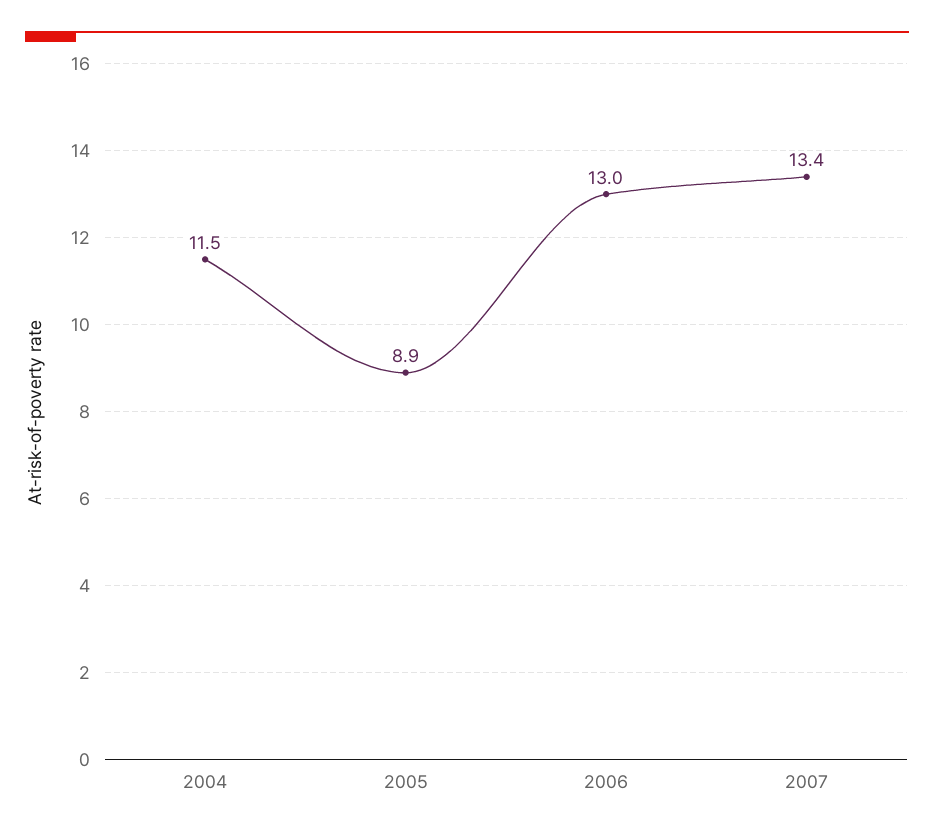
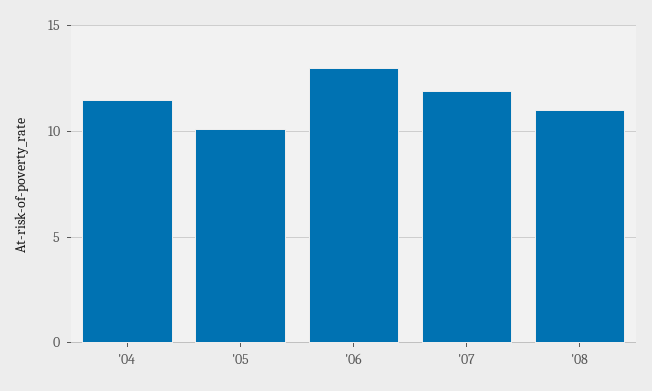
2005: 8.9 -> 10
2007: 13.4 -> 12
'08: none -> 11

